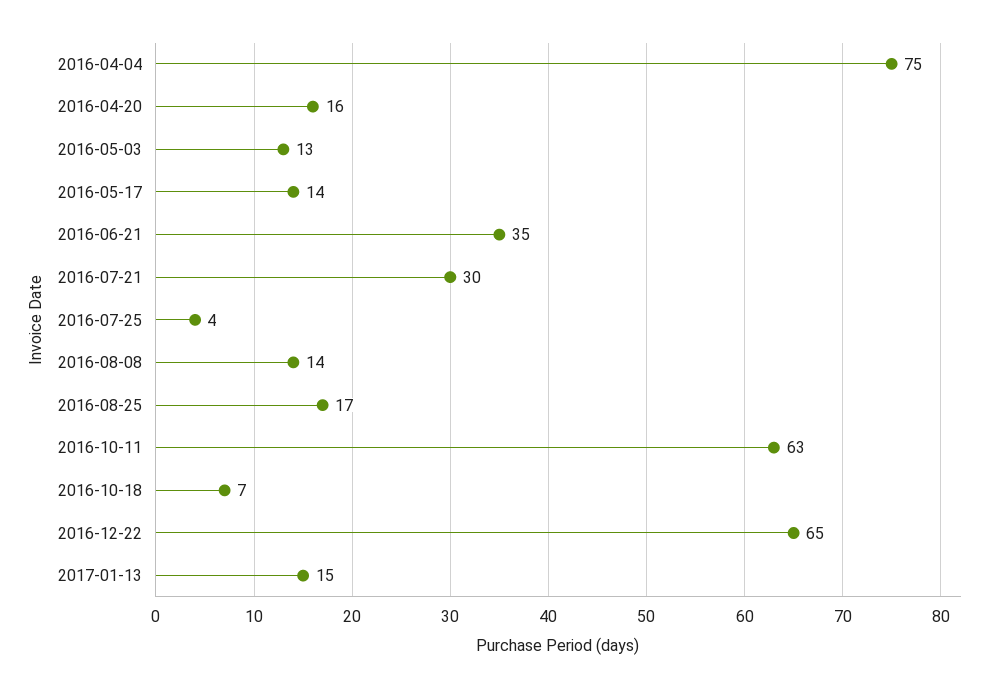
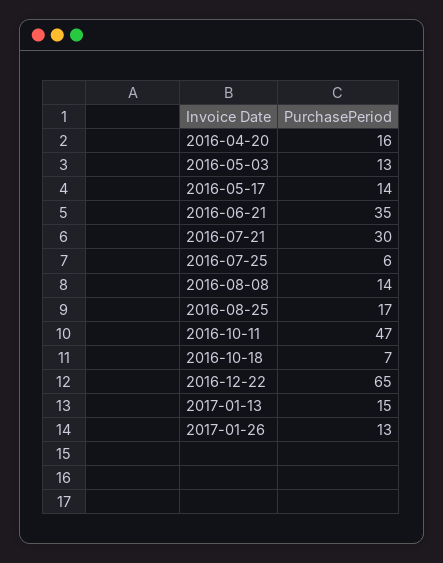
2016-04-04: 75 -> none
2016-07-25: 4 -> 6
2016-10-11: 63 -> 47
2017-01-26: none -> 13

